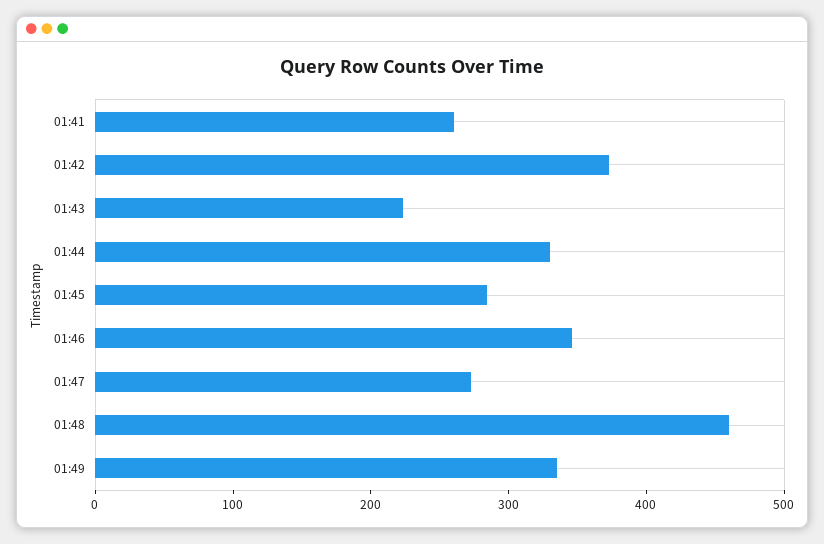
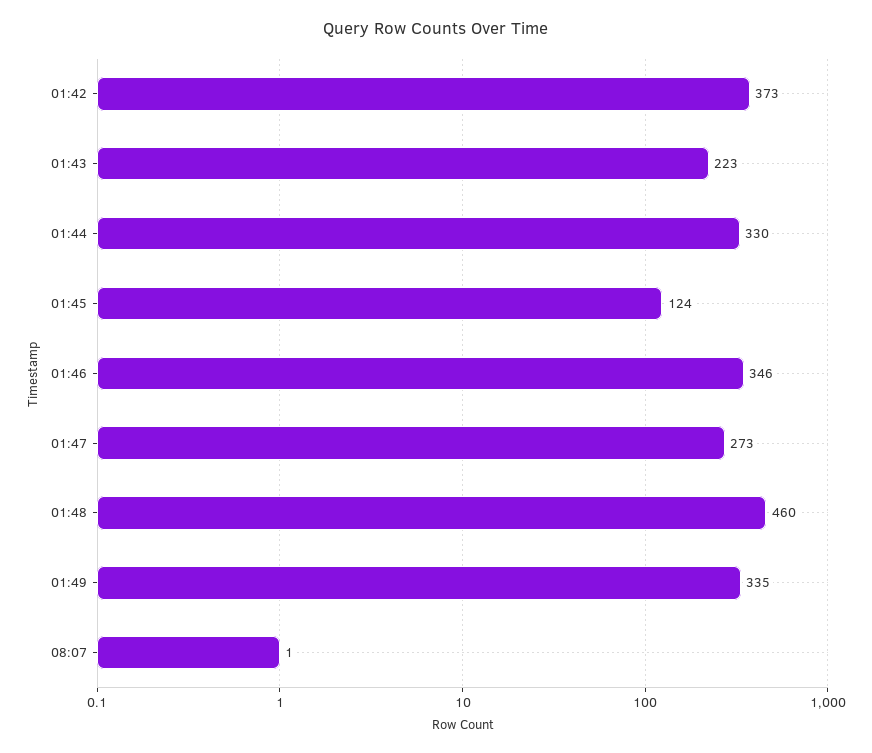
01:41: 260 -> none
01:45: 280 -> 124
08:07: none -> 1

